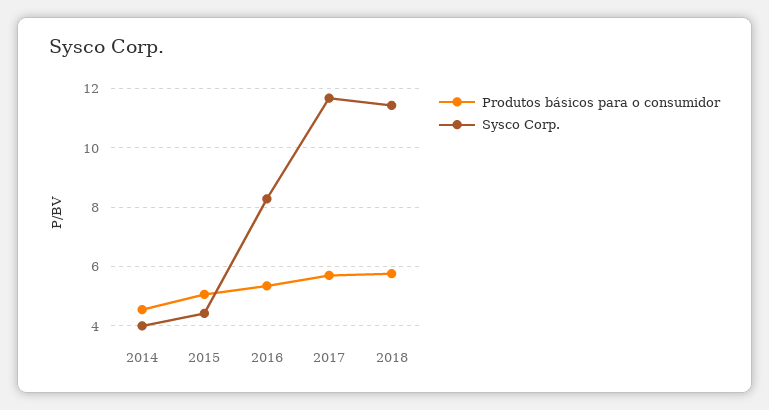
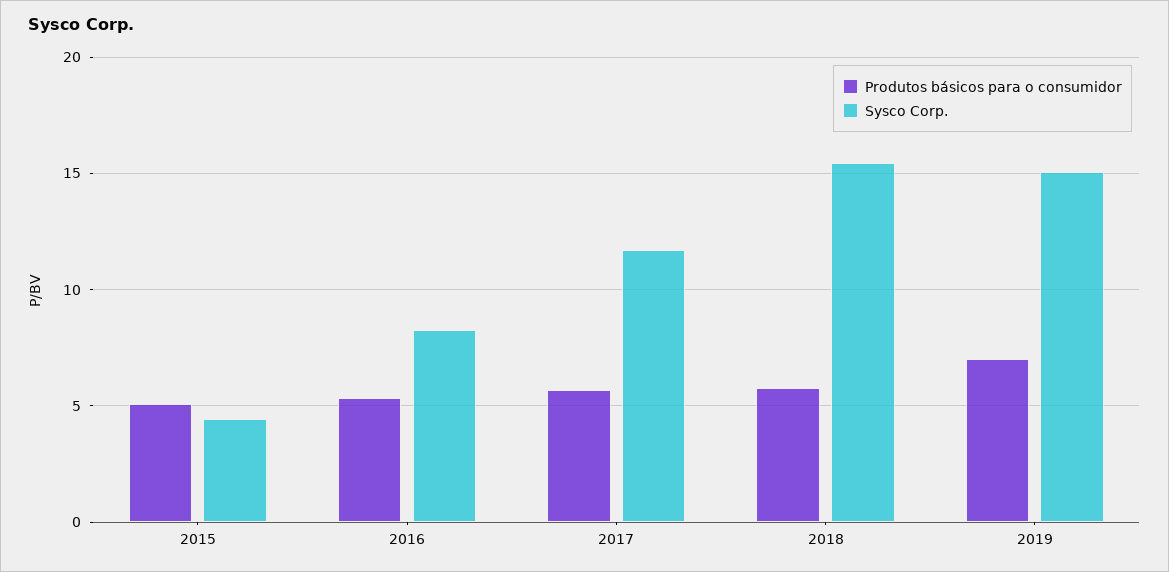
Produtos básicos para o consumidor, 2014: 4.5 -> none
Sysco Corp., 2014: 4 -> none
Sysco Corp., 2018: 11.5 -> 15.5
Produtos básicos para o consumidor, 2019: none -> 7
Sysco Corp., 2019: none -> 15

